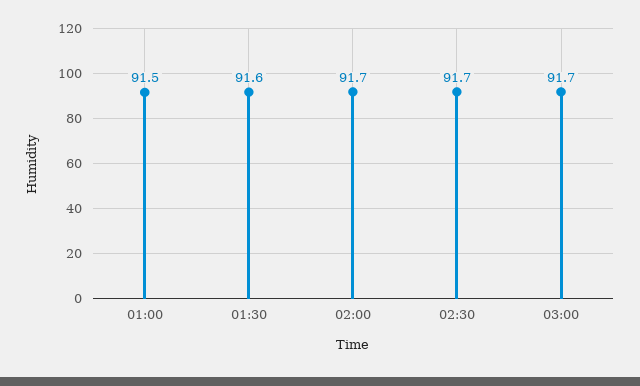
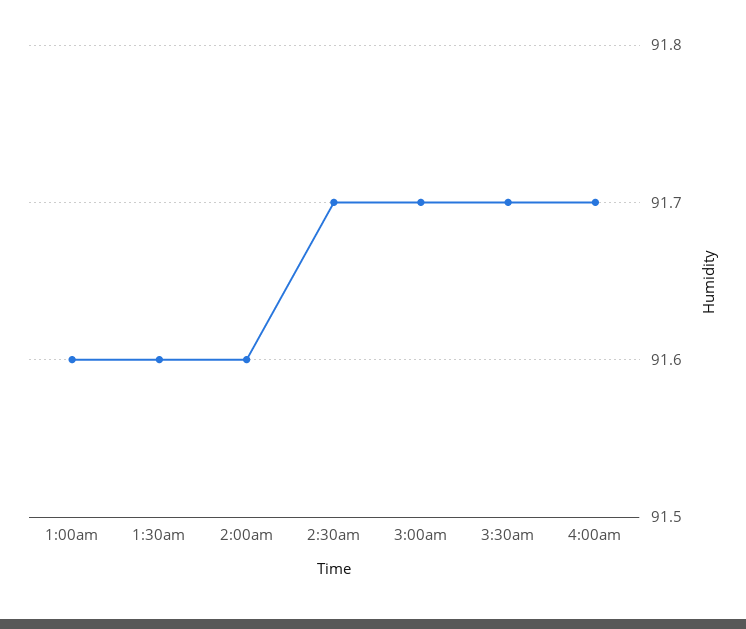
01:00: 91.5 -> 91.6
02:00: 91.7 -> 91.6
3:30am: none -> 91.7
4:00am: none -> 91.7

